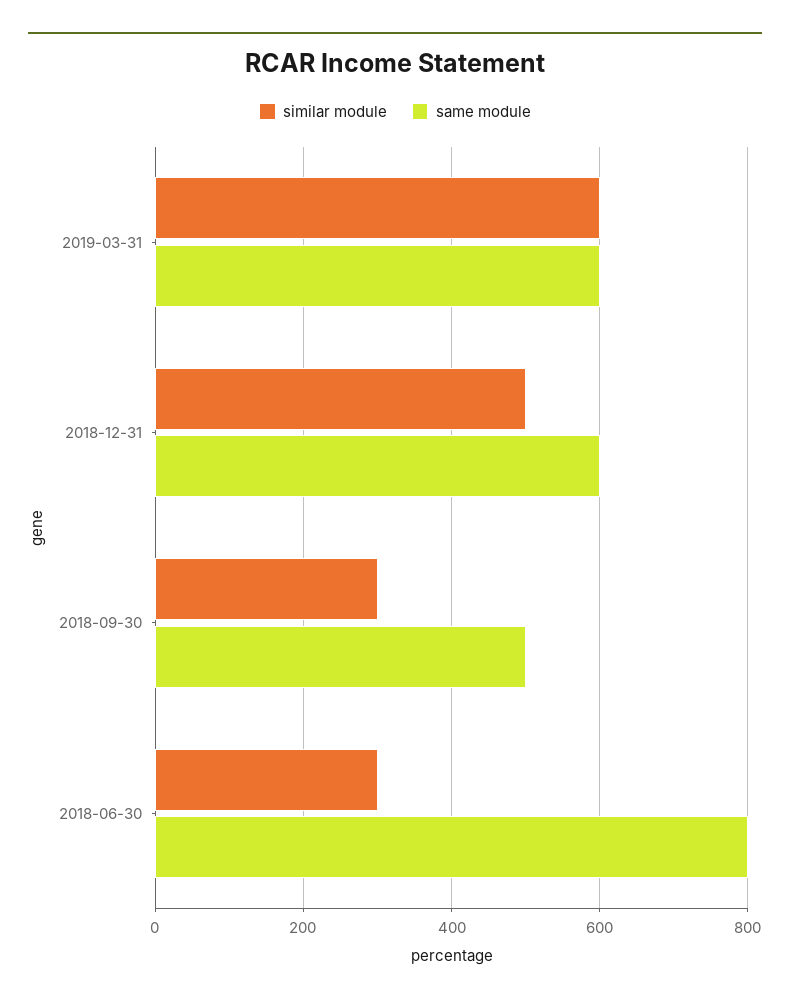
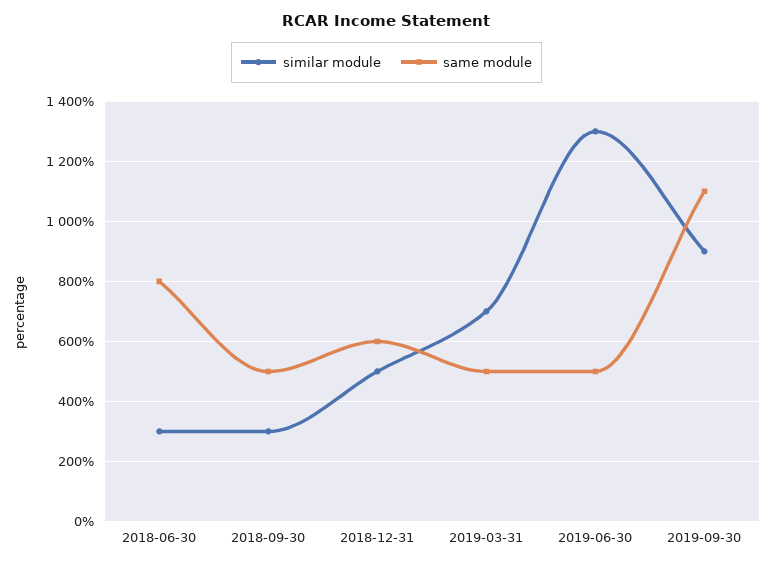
similar module, 2019-03-31: 600 -> 700
same module, 2019-03-31: 600 -> 500
similar module, 2019-06-30: none -> 1300
same module, 2019-06-30: none -> 500
similar module, 2019-09-30: none -> 900
same module, 2019-09-30: none -> 1100

